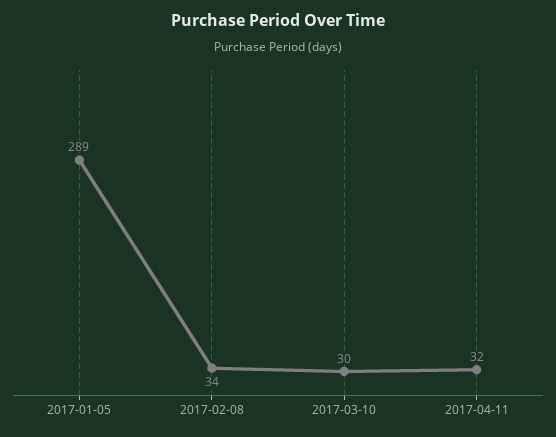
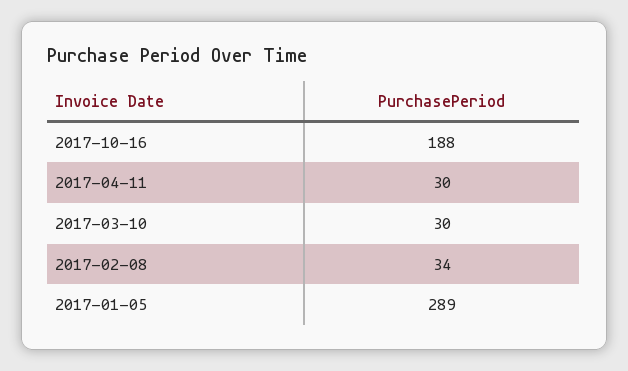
2017-04-11: 32 -> 30
2017-10-16: none -> 188

